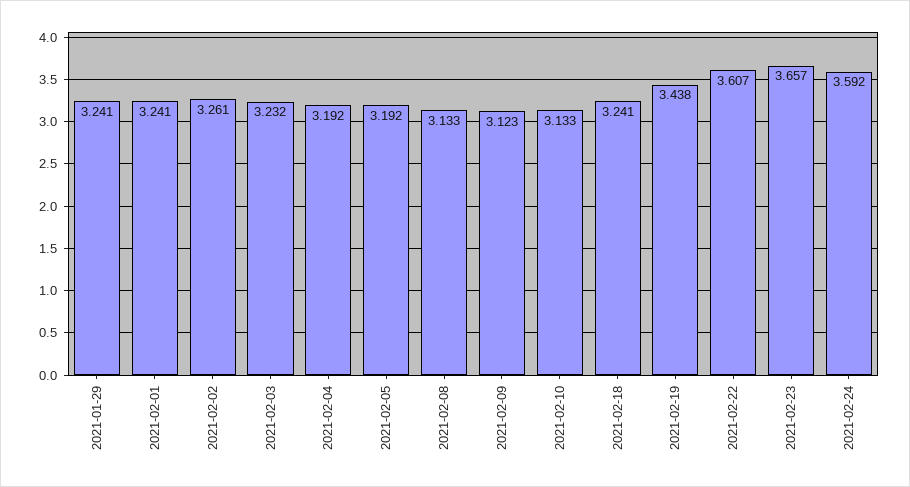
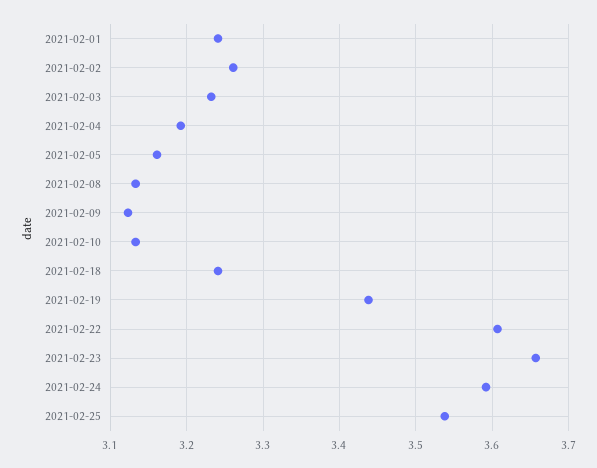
2021-01-29: 3.241 -> none
2021-02-05: 3.192 -> 3.16
2021-02-25: none -> 3.54

